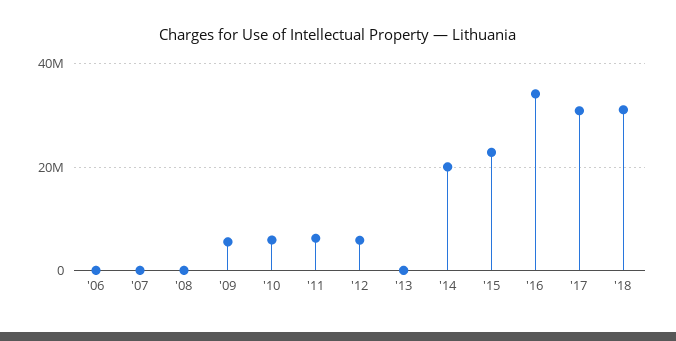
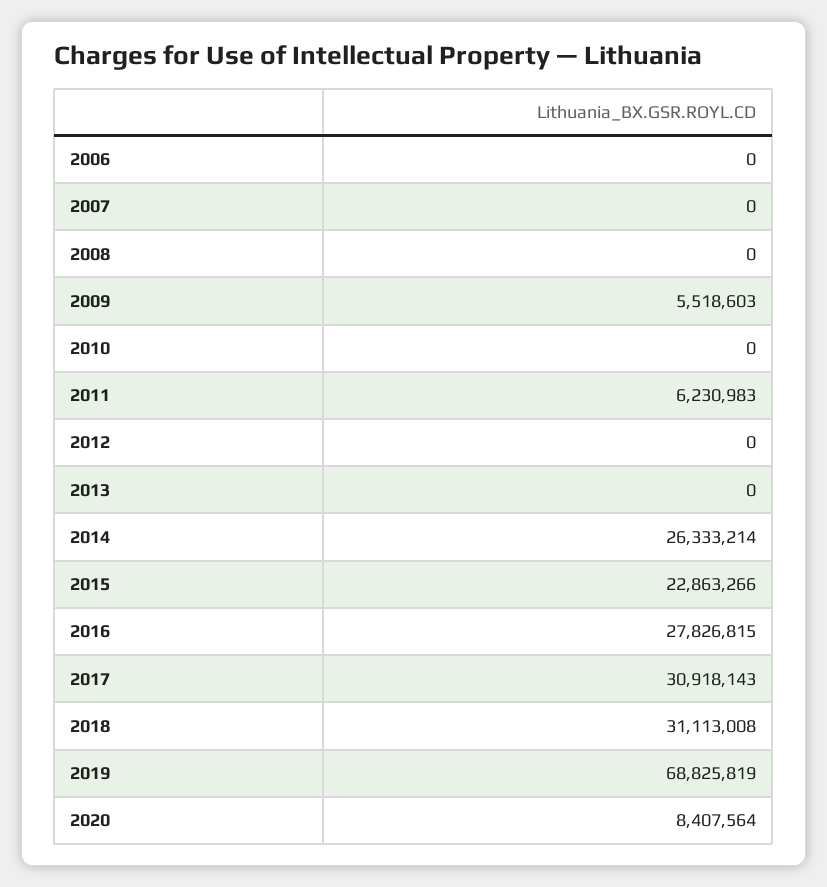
'10: 6000000 -> 0
'12: 6000000 -> 0
'14: 20000000 -> 26333214
'16: 34000000 -> 27826815
2019: none -> 68825819
2020: none -> 8407564

